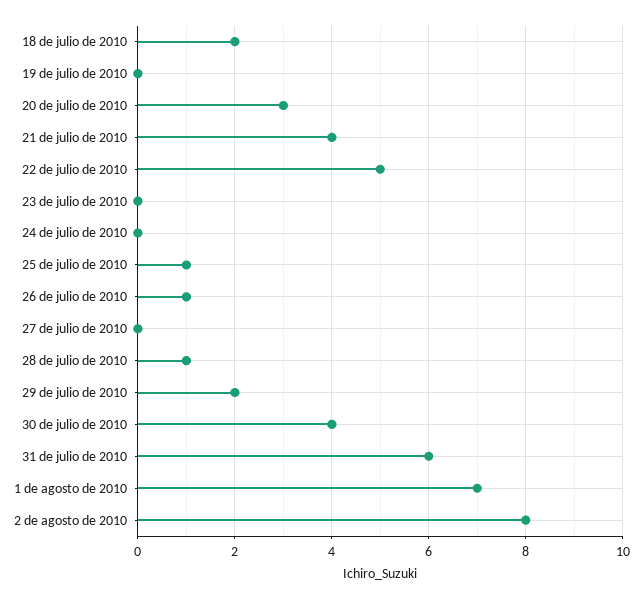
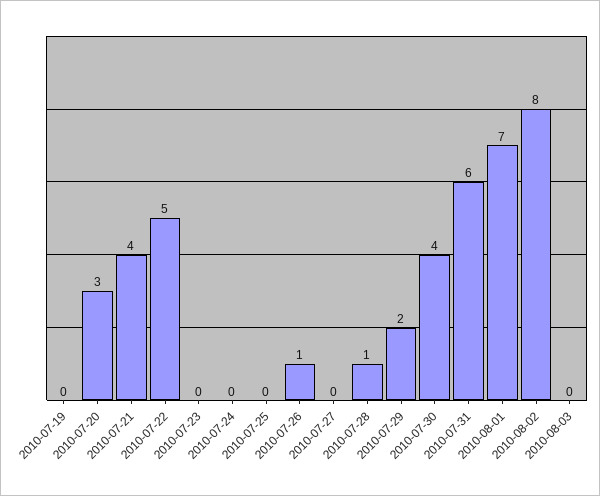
18 de julio de 2010: 2 -> none
25 de julio de 2010: 1 -> 0
2010-08-03: none -> 0

